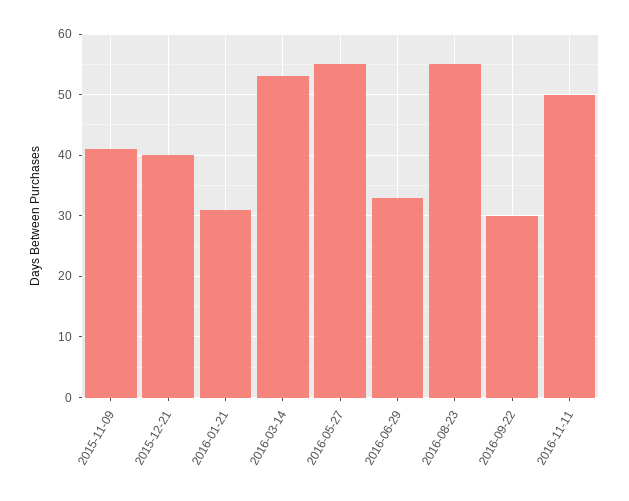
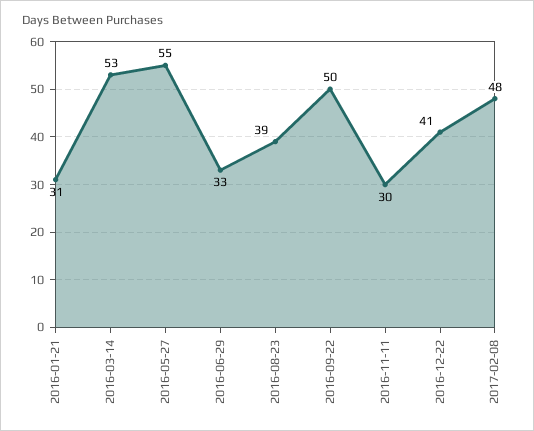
2015-11-09: 41 -> none
2015-12-21: 40 -> none
2016-08-23: 55 -> 39
2016-09-22: 30 -> 50
2016-11-11: 50 -> 30
2016-12-22: none -> 41
2017-02-08: none -> 48

